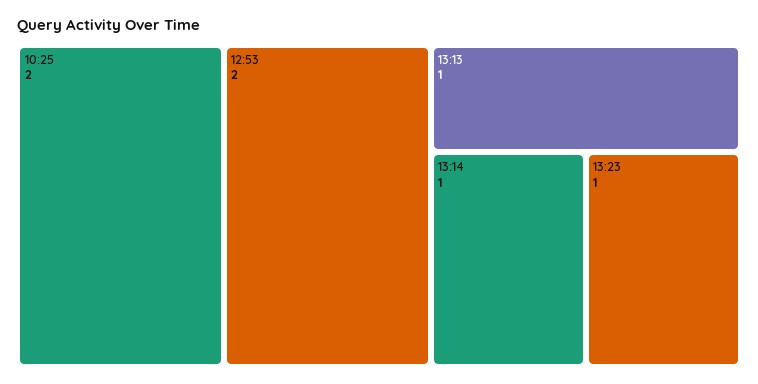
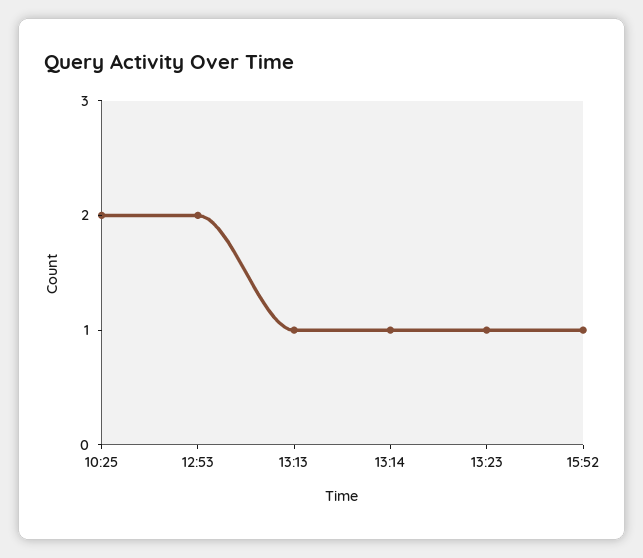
15:52: none -> 1

